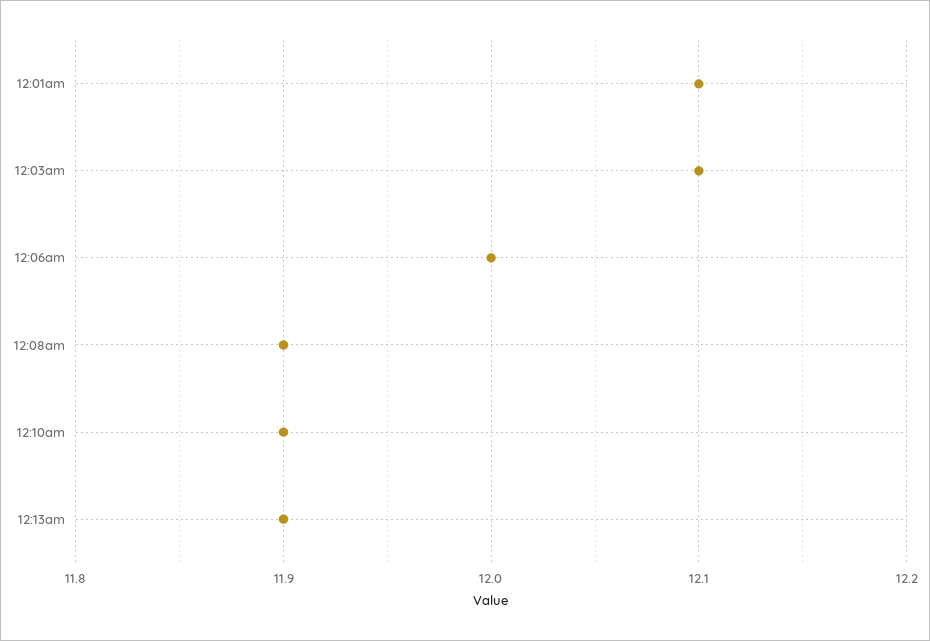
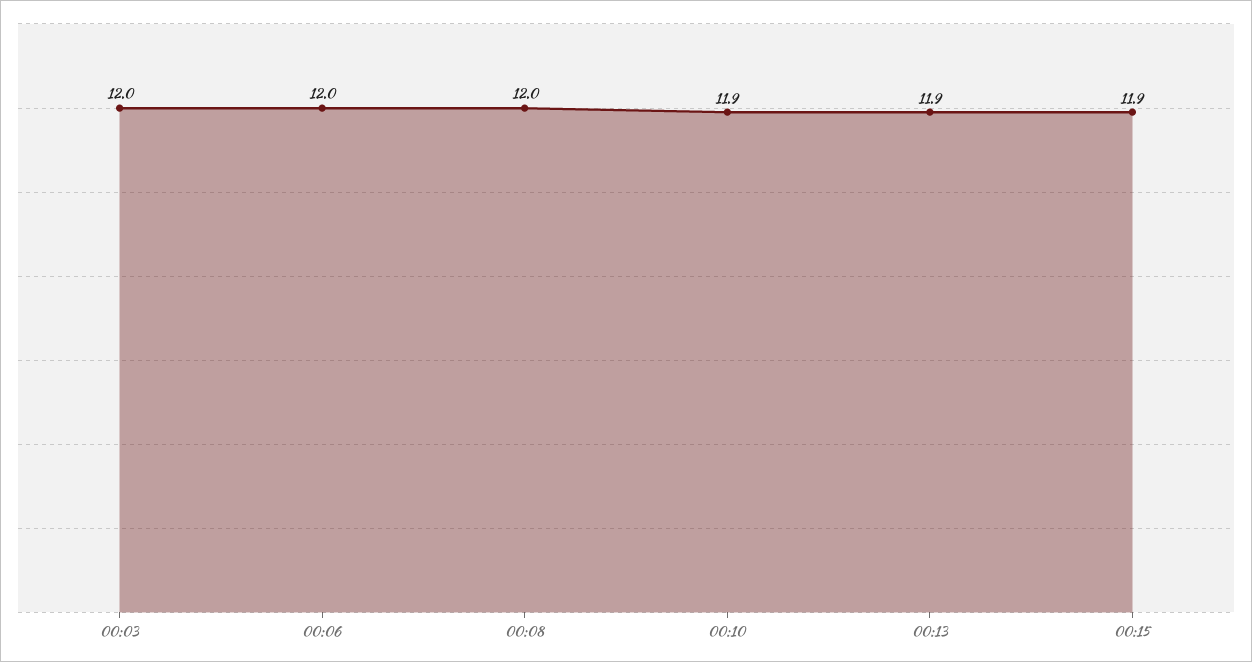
12:01am: 12.1 -> none
12:03am: 12.1 -> 12
12:08am: 11.9 -> 12
00:15: none -> 11.9

